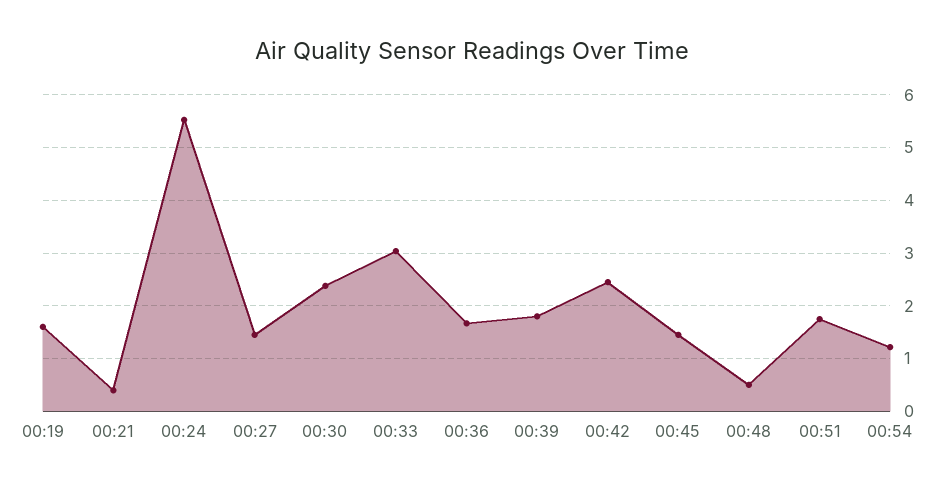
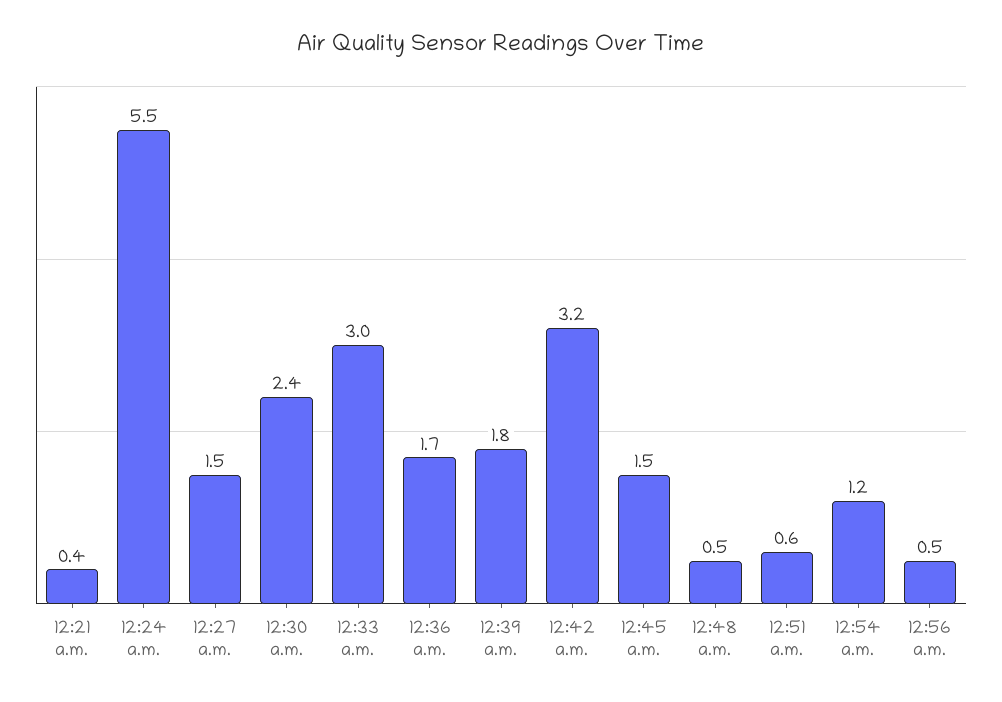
00:19: 1.6 -> none
00:42: 2.4 -> 3.2
00:51: 1.8 -> 0.6
12:56 a.m.: none -> 0.5

